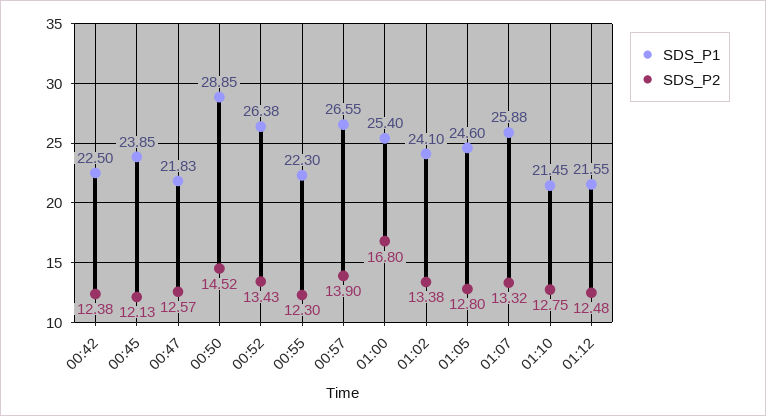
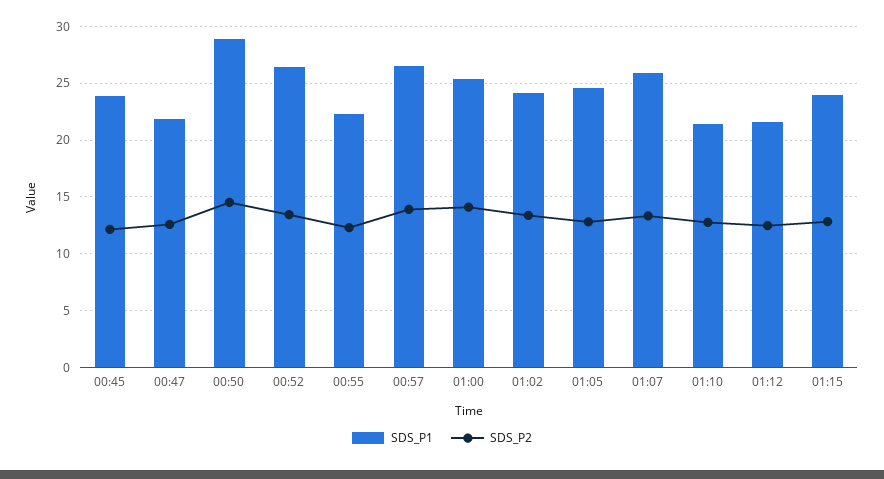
SDS_P1, 00:42: 22.5 -> none
SDS_P2, 00:42: 12.38 -> none
SDS_P2, 01:00: 16.8 -> 14
SDS_P1, 01:15: none -> 24
SDS_P2, 01:15: none -> 13

